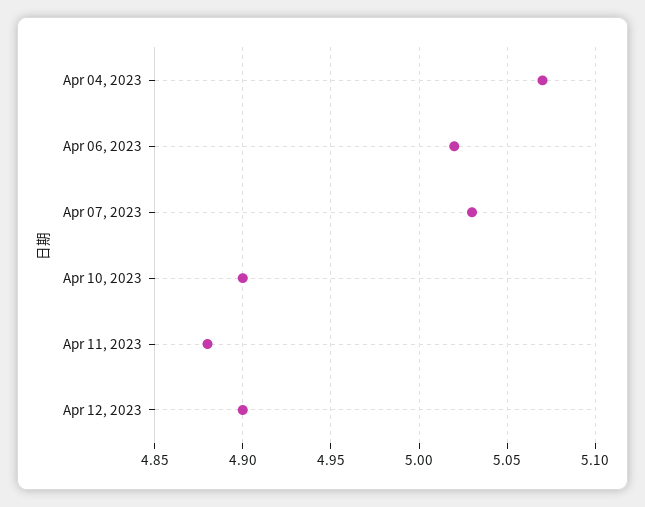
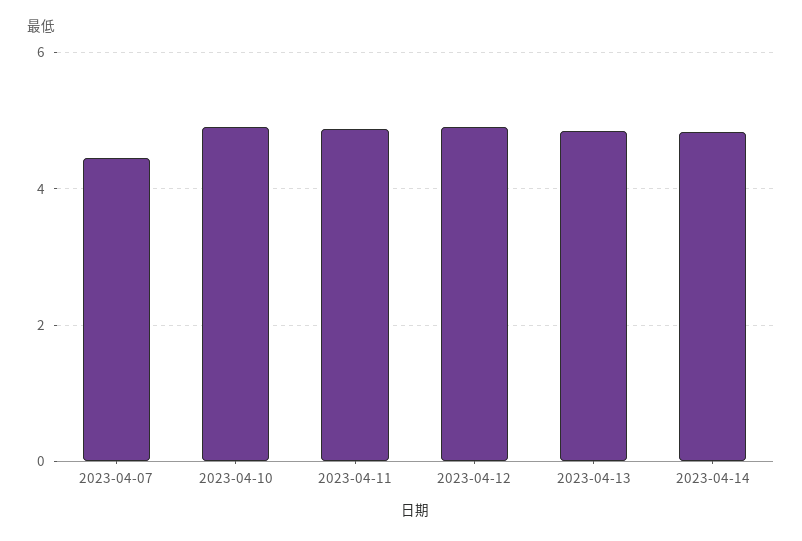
Apr 04, 2023: 5.07 -> none
Apr 06, 2023: 5.02 -> none
Apr 07, 2023: 5.03 -> 4.4
2023-04-13: none -> 4.8
2023-04-14: none -> 4.8

